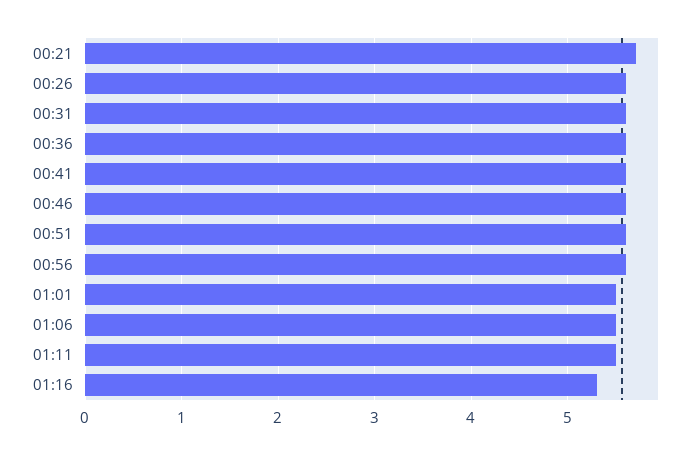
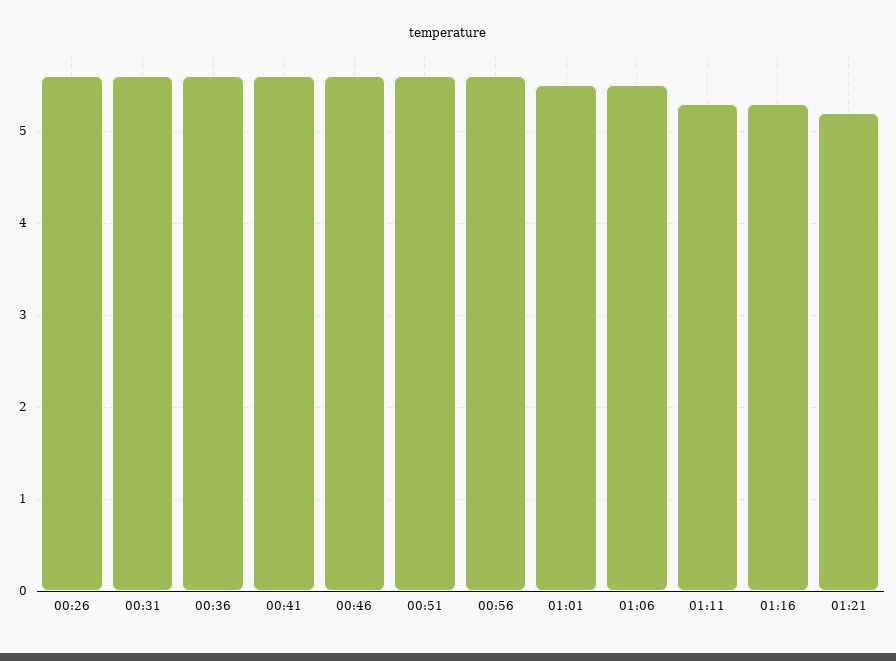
00:21: 5.7 -> none
01:11: 5.5 -> 5.3
01:21: none -> 5.2

